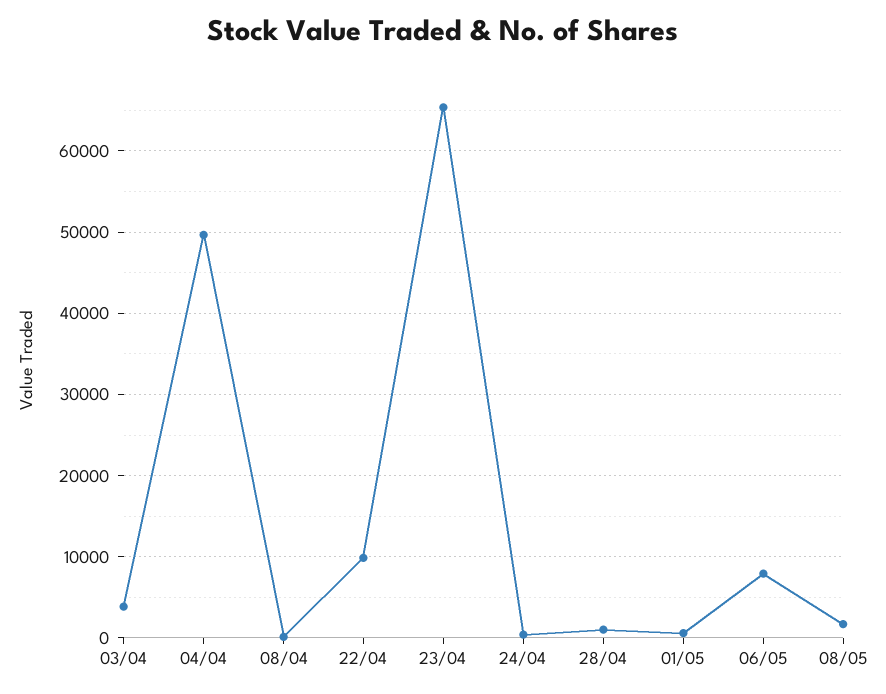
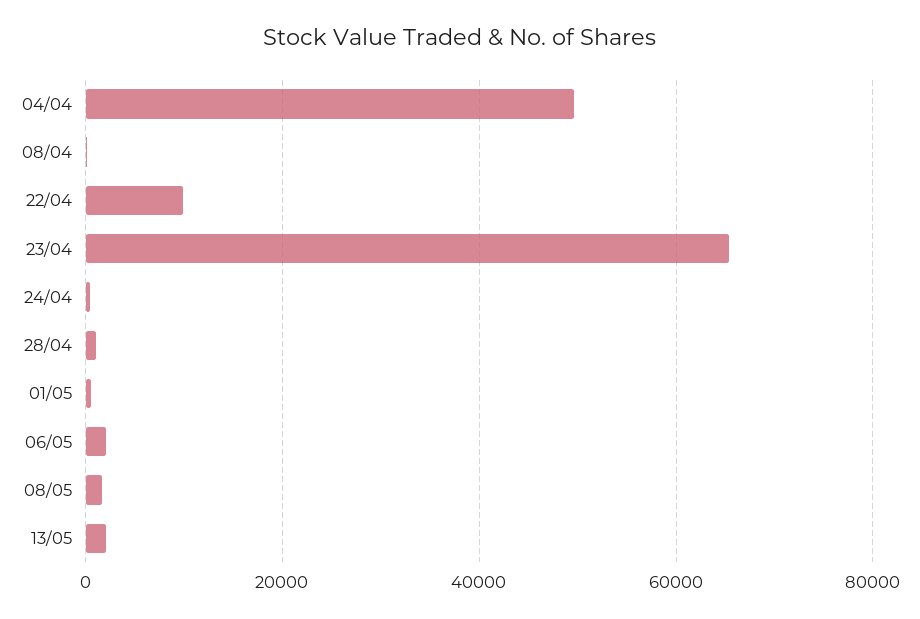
03/04: 4000 -> none
06/05: 8000 -> 2000
13/05: none -> 2000

